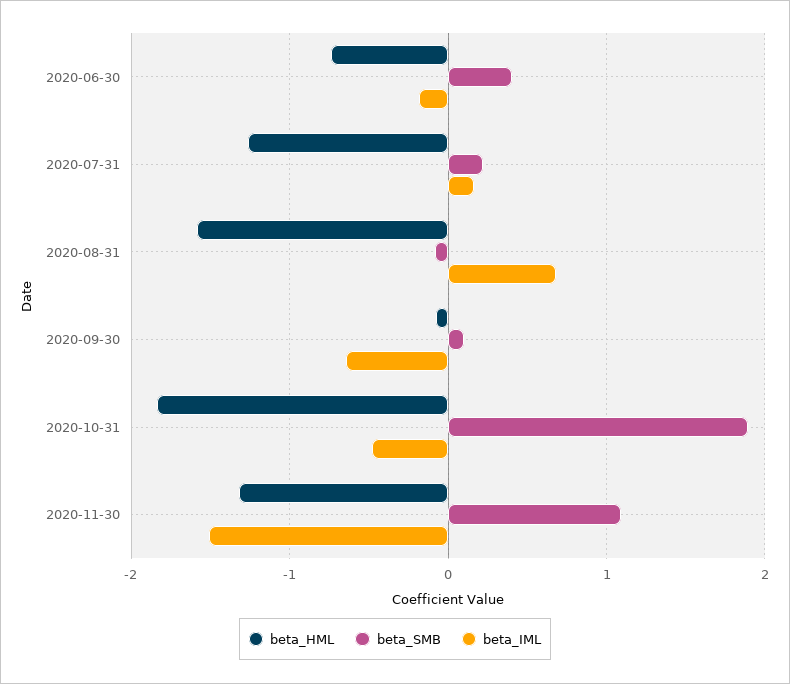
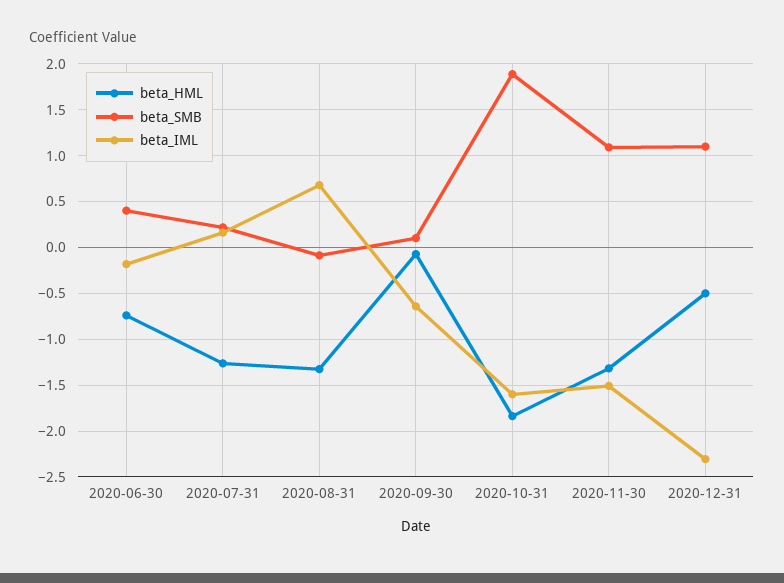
beta_HML, 2020-08-31: -1.6 -> -1.3
beta_IML, 2020-10-31: -0.5 -> -1.6
beta_HML, 2020-12-31: none -> -0.5
beta_SMB, 2020-12-31: none -> 1.1
beta_IML, 2020-12-31: none -> -2.3

